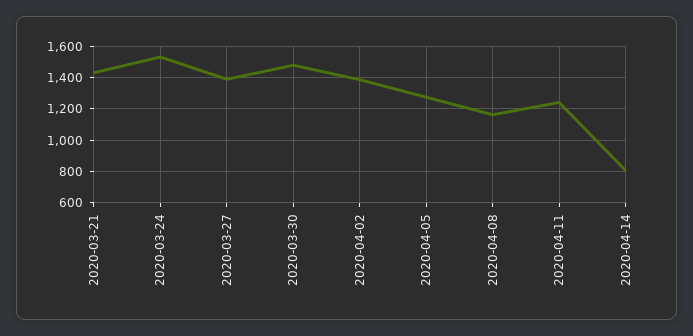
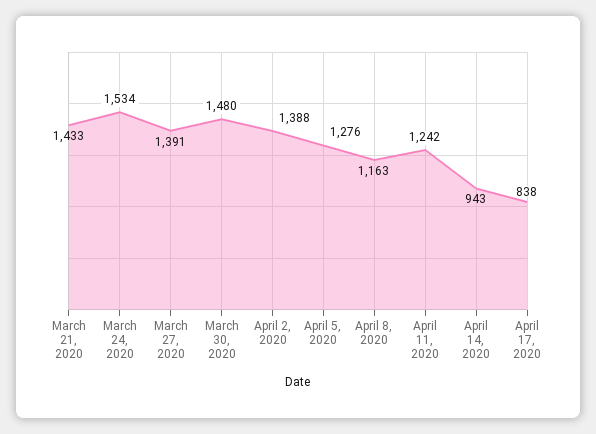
2020-04-14: 800 -> 943
April 17, 2020: none -> 838

